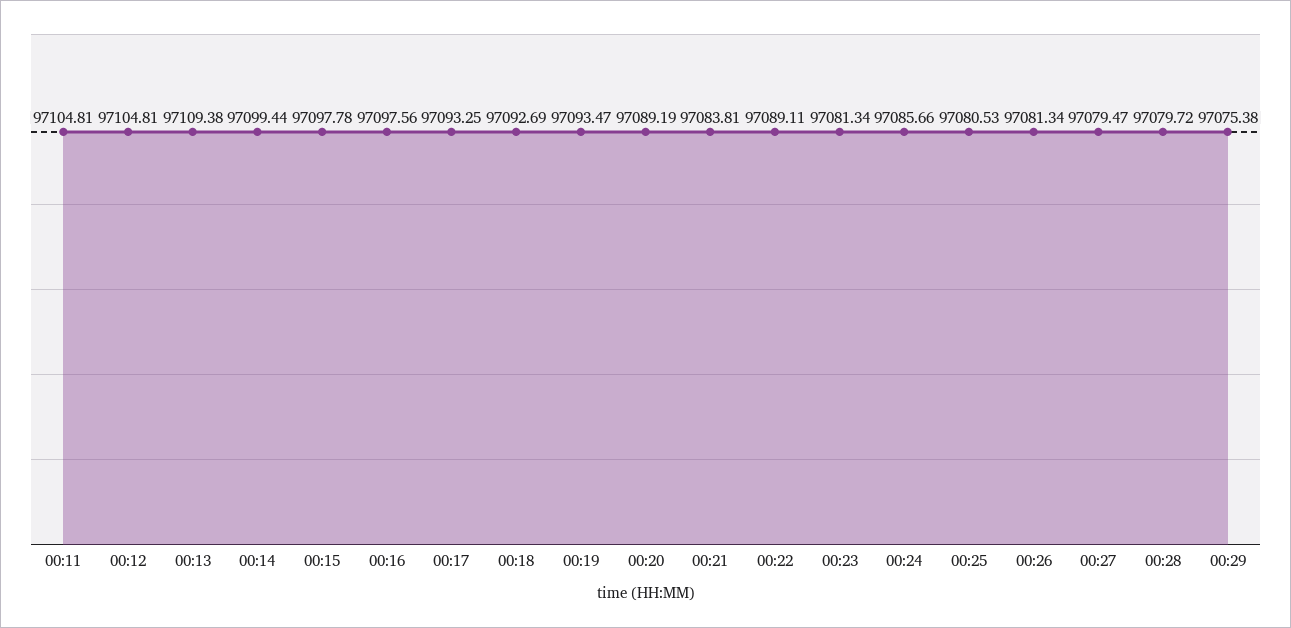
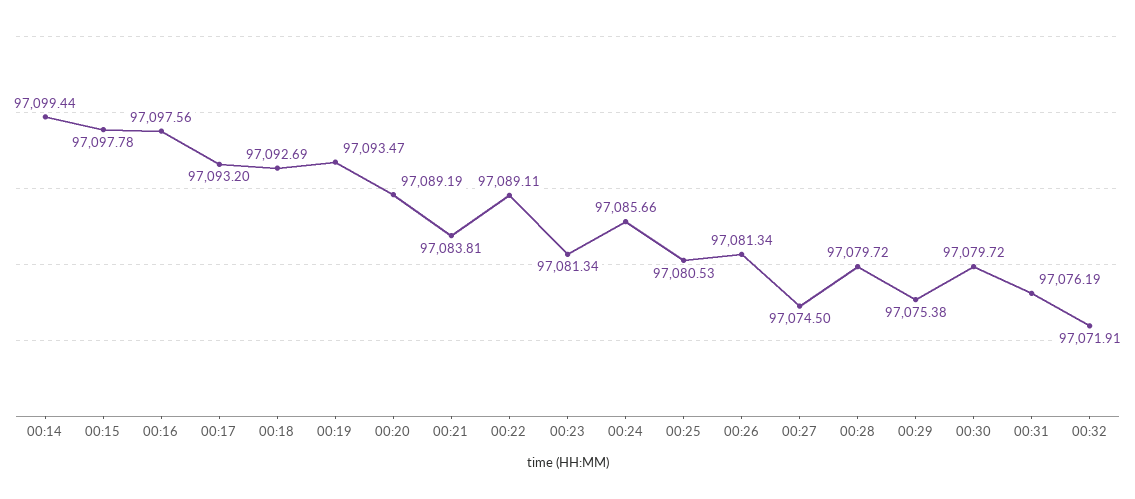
00:11: 97104.81 -> none
00:12: 97104.81 -> none
00:13: 97109.38 -> none
00:17: 97093.25 -> 97093.2
00:27: 97079.47 -> 97074.5
00:30: none -> 97079.72
00:31: none -> 97076.19
00:32: none -> 97071.91

